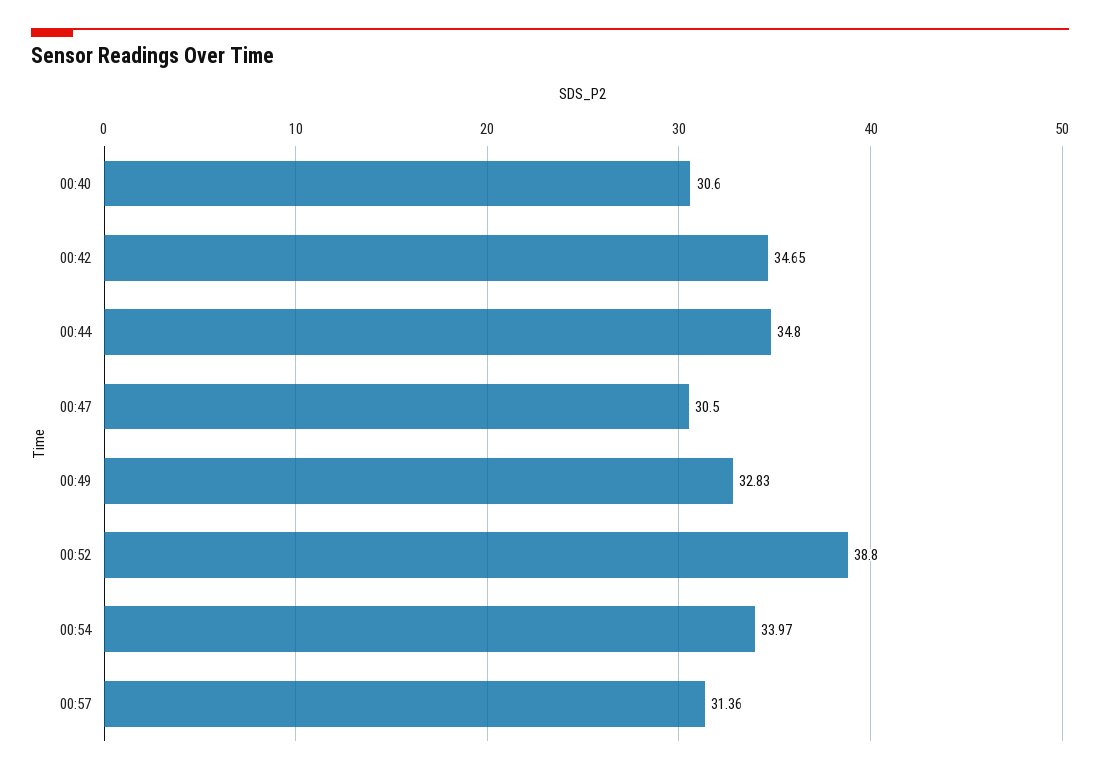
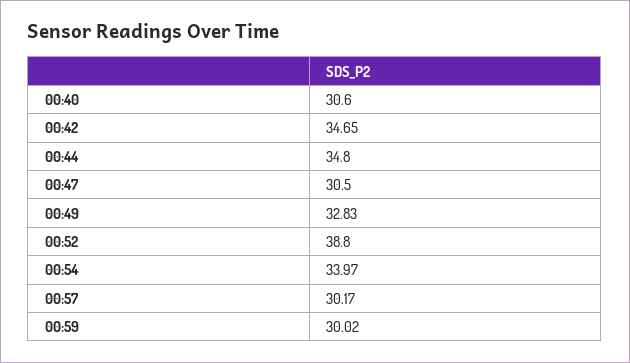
00:57: 31.36 -> 30.17
00:59: none -> 30.02

